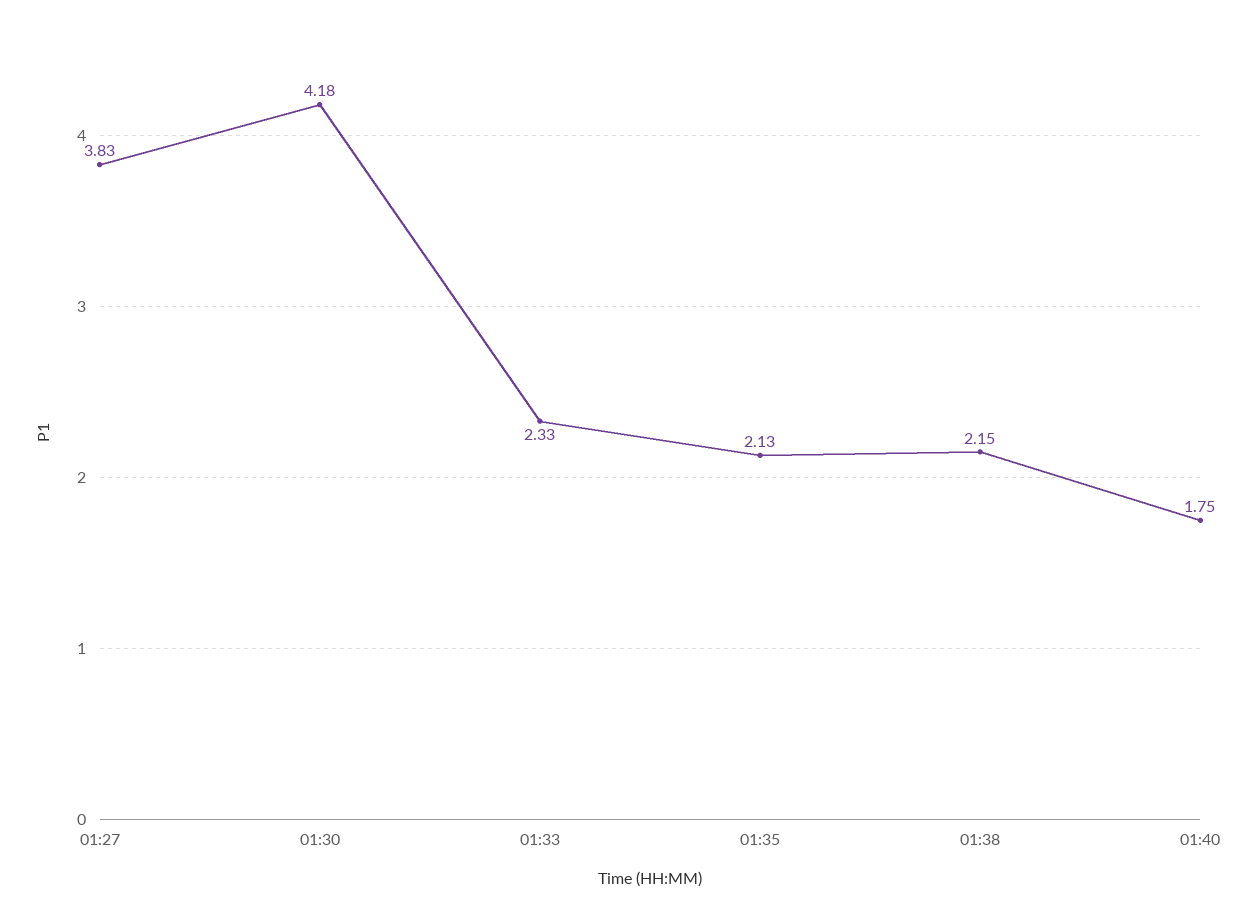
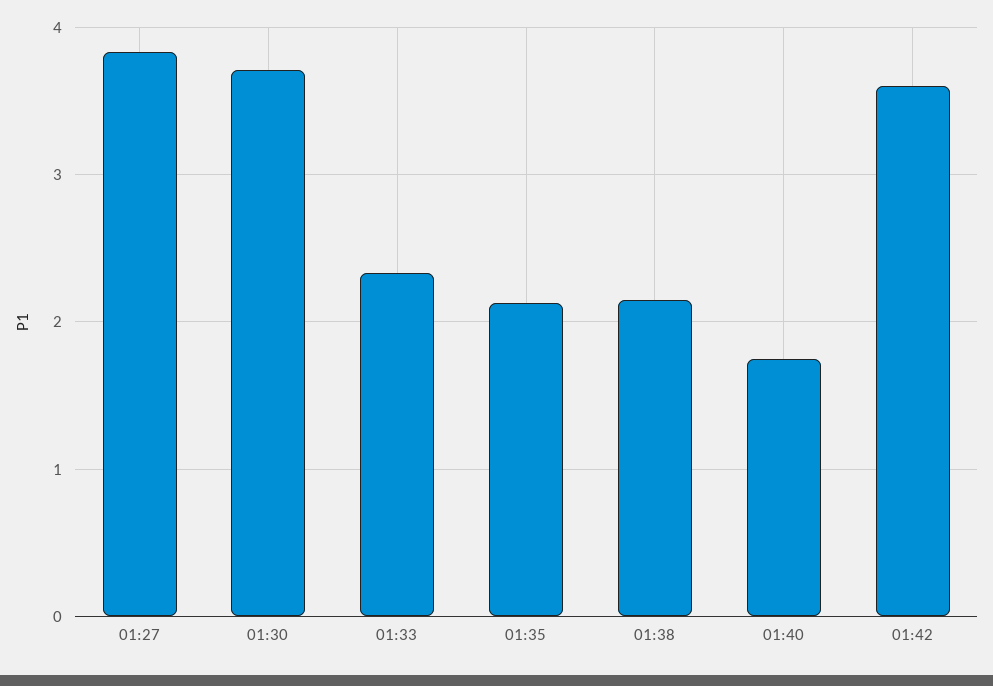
01:30: 4.18 -> 3.7
01:42: none -> 3.6

